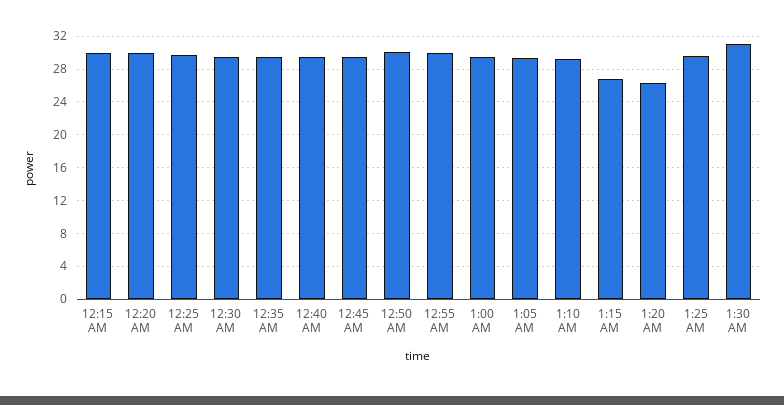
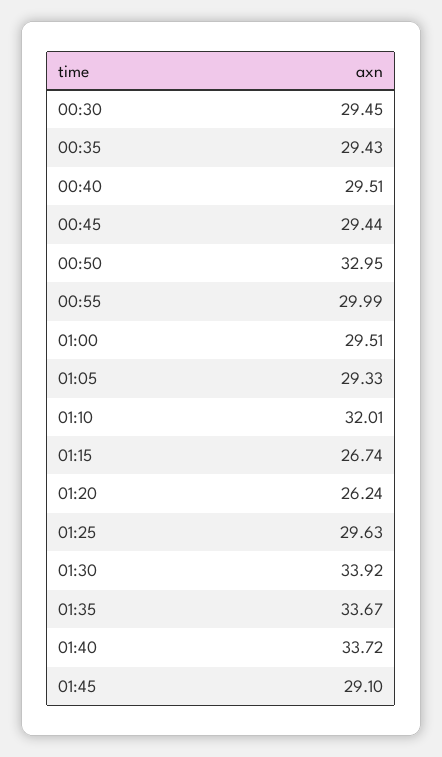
12:15 AM: 30 -> none
12:20 AM: 30 -> none
12:25 AM: 30 -> none
12:50 AM: 30 -> 32.95
1:10 AM: 29 -> 32.01
1:30 AM: 31 -> 33.92
01:35: none -> 33.67
01:40: none -> 33.72
01:45: none -> 29.1

